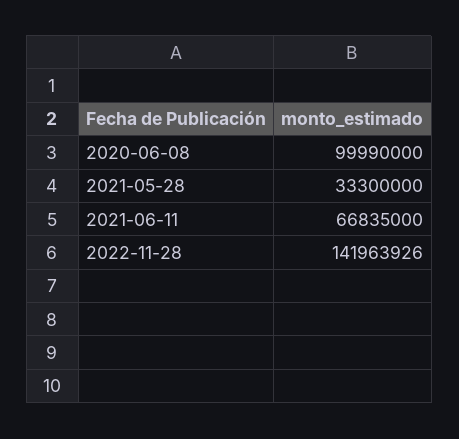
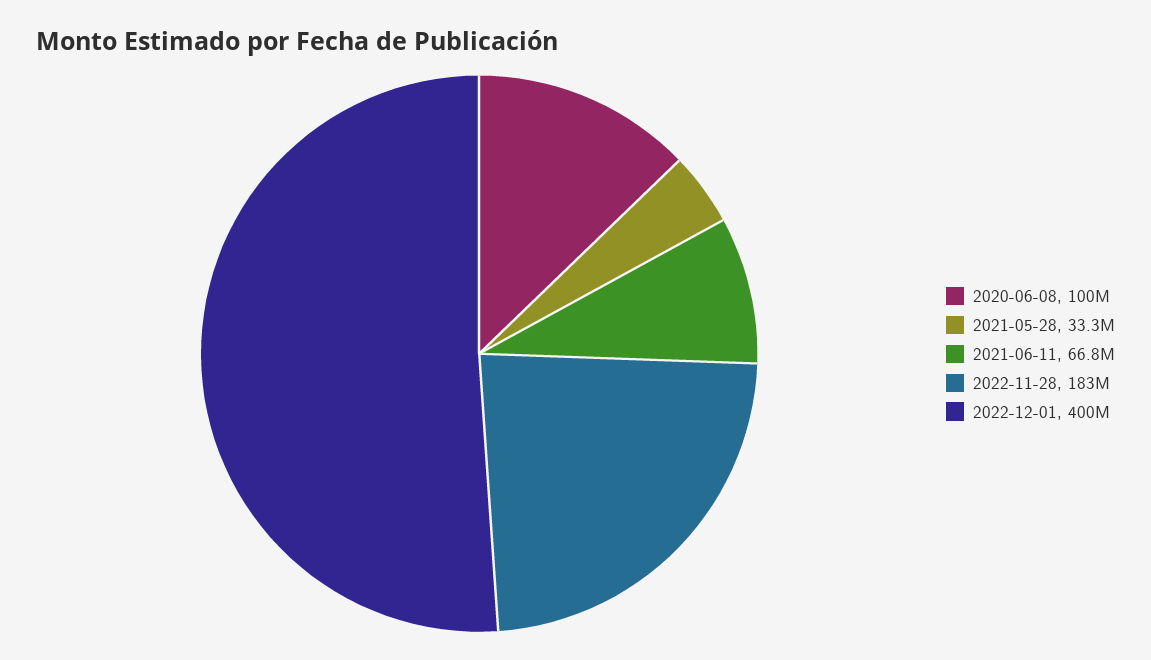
2022-11-28: 141963926 -> 183000000
2022-12-01: none -> 400000000

